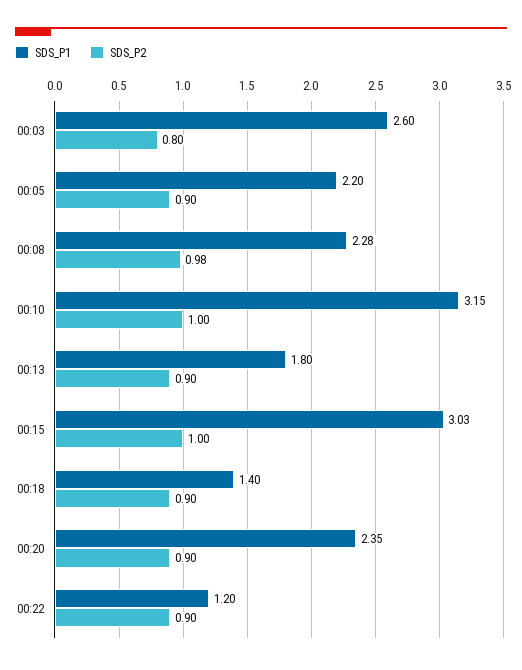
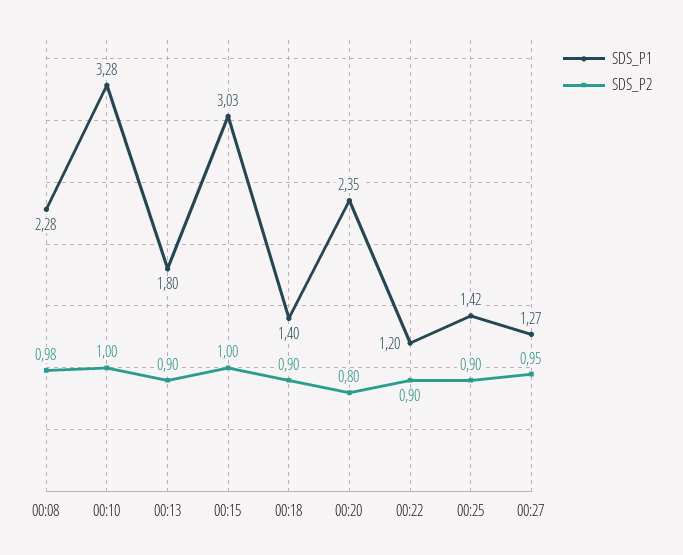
SDS_P1, 00:03: 2.6 -> none
SDS_P2, 00:03: 0.8 -> none
SDS_P1, 00:05: 2.2 -> none
SDS_P2, 00:05: 0.9 -> none
SDS_P1, 00:10: 3.15 -> 3.28
SDS_P2, 00:20: 0.9 -> 0.8
SDS_P1, 00:25: none -> 1.42
SDS_P2, 00:25: none -> 0.9
SDS_P1, 00:27: none -> 1.27
SDS_P2, 00:27: none -> 0.95

